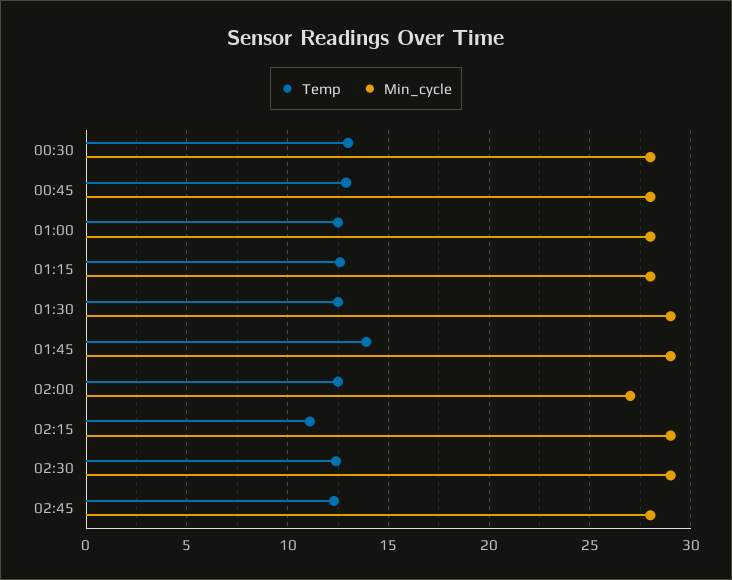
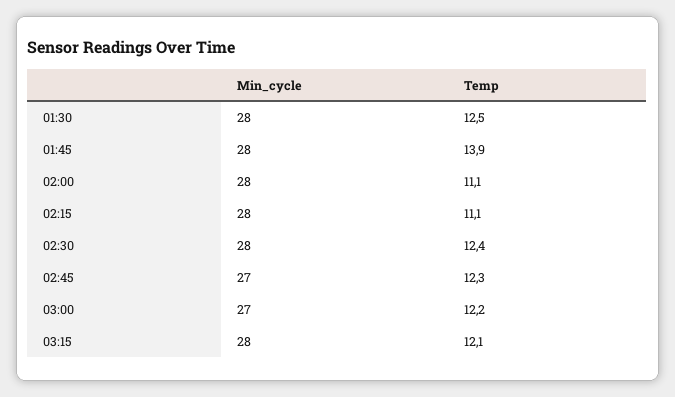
Temp, 00:30: 13 -> none
Min_cycle, 00:30: 28 -> none
Temp, 00:45: 13 -> none
Min_cycle, 00:45: 28 -> none
Temp, 01:00: 12.5 -> none
Min_cycle, 01:00: 28 -> none
Temp, 01:15: 12.5 -> none
Min_cycle, 01:15: 28 -> none
Min_cycle, 01:30: 29 -> 28
Min_cycle, 01:45: 29 -> 28
Temp, 02:00: 12.5 -> 11.1
Min_cycle, 02:00: 27 -> 28
Min_cycle, 02:15: 29 -> 28
Min_cycle, 02:30: 29 -> 28
Min_cycle, 02:45: 28 -> 27
Min_cycle, 03:00: none -> 27
Temp, 03:00: none -> 12.2
Min_cycle, 03:15: none -> 28
Temp, 03:15: none -> 12.1

